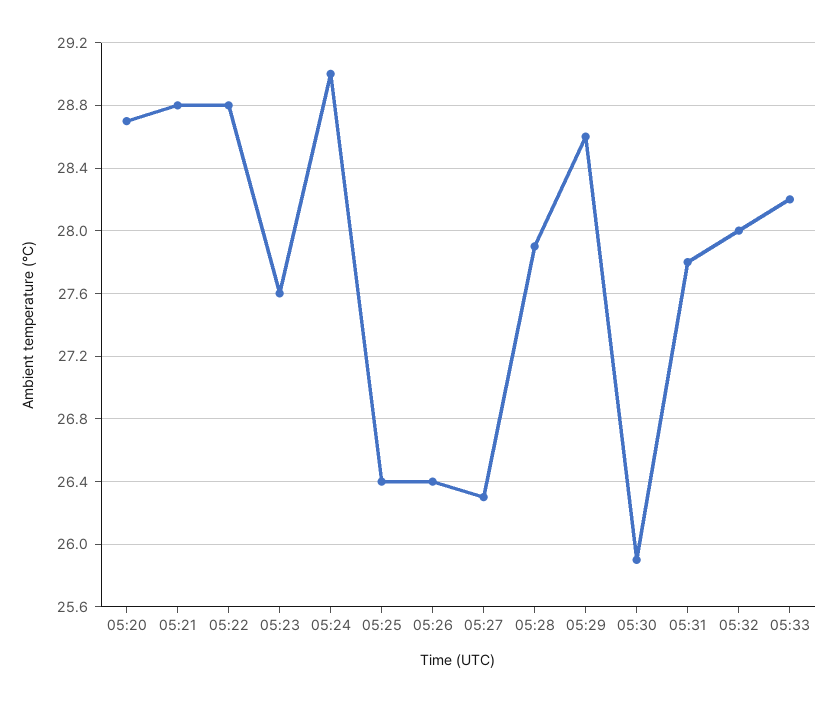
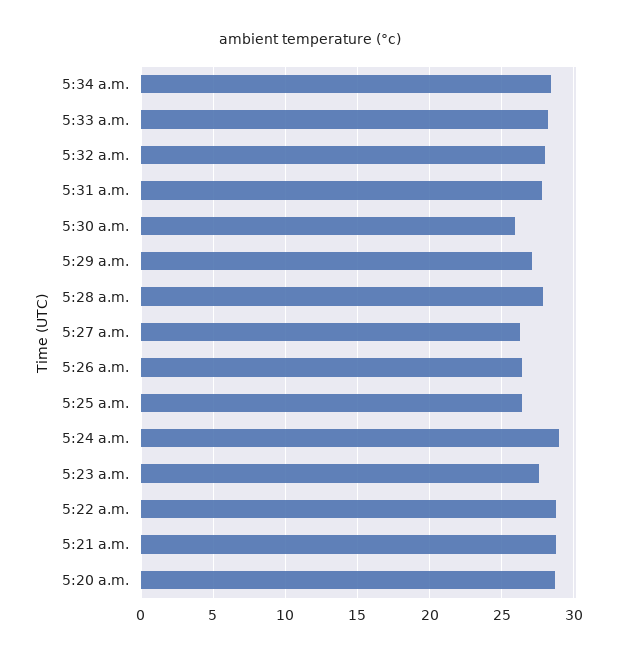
05:29: 28.6 -> 27
5:34 a.m.: none -> 28.5

